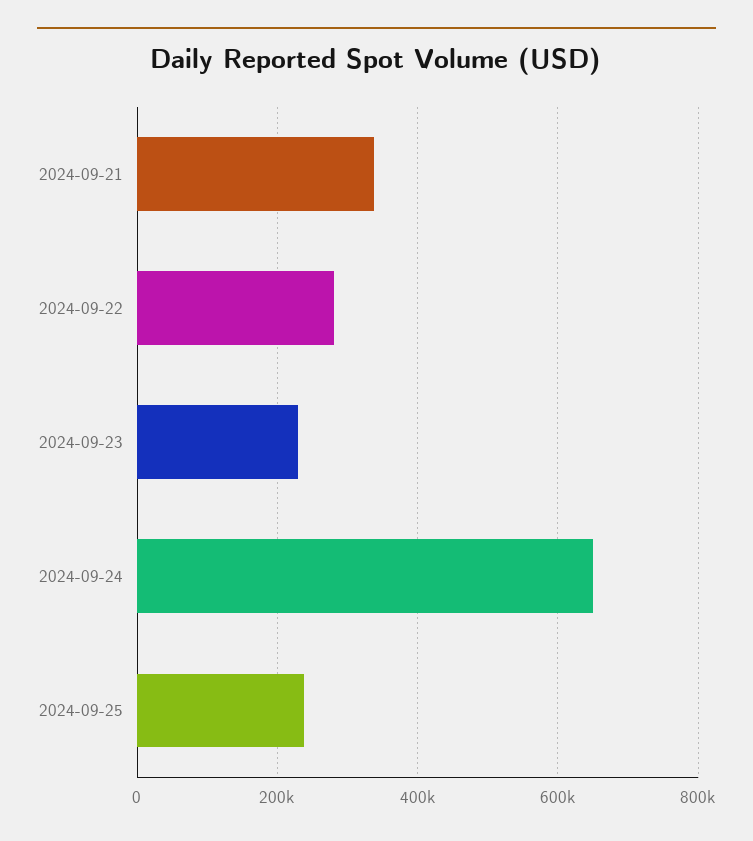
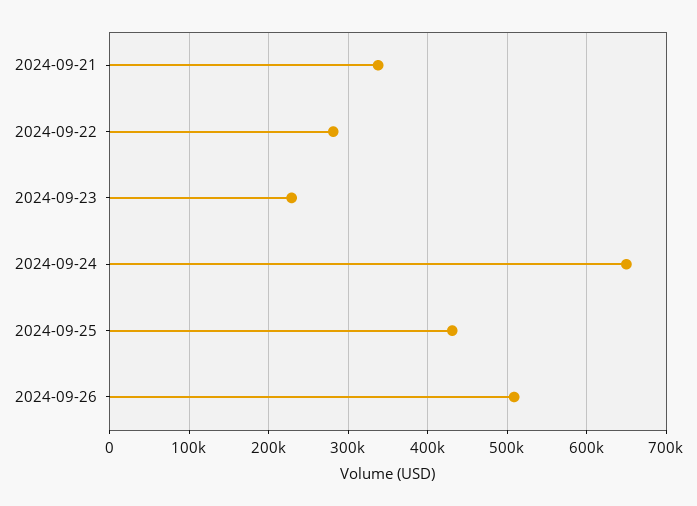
2024-09-25: 240000 -> 430000
2024-09-26: none -> 510000

